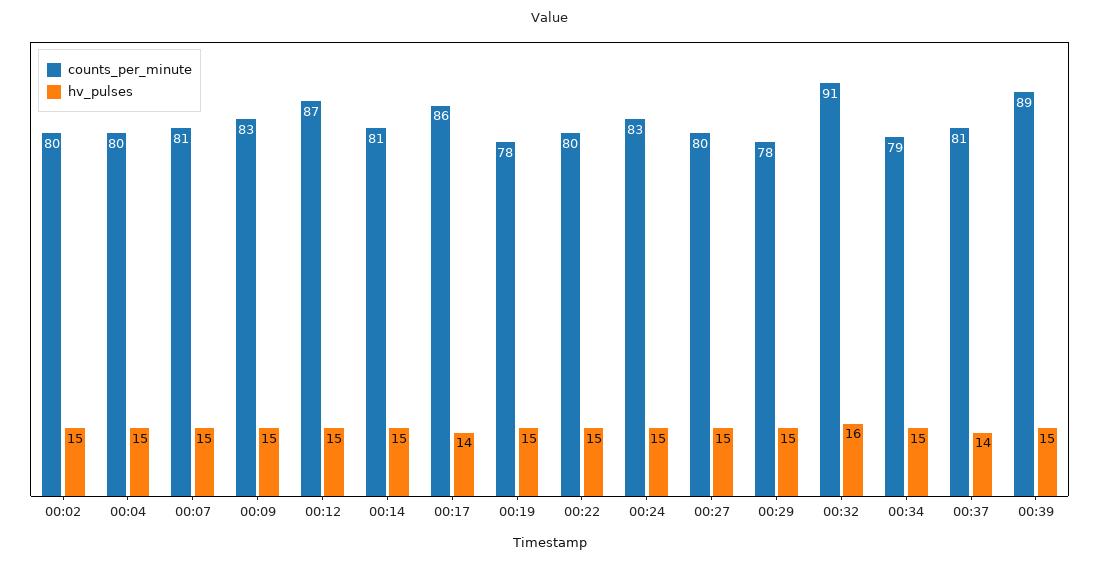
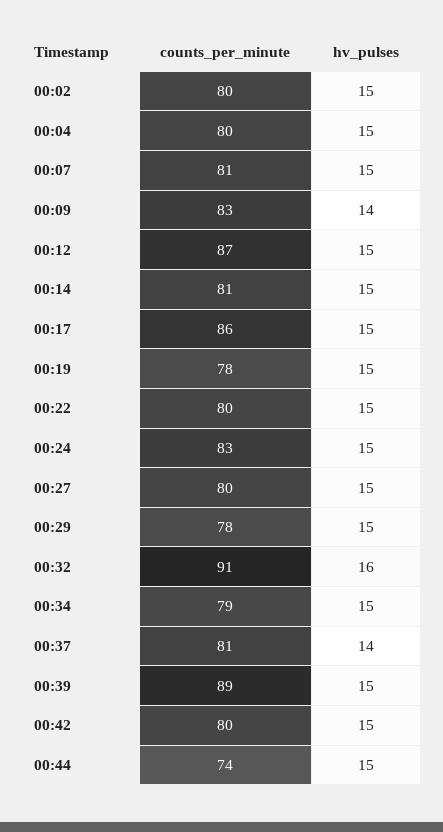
hv_pulses, 00:09: 15 -> 14
hv_pulses, 00:17: 14 -> 15
counts_per_minute, 00:42: none -> 80
hv_pulses, 00:42: none -> 15
counts_per_minute, 00:44: none -> 74
hv_pulses, 00:44: none -> 15

